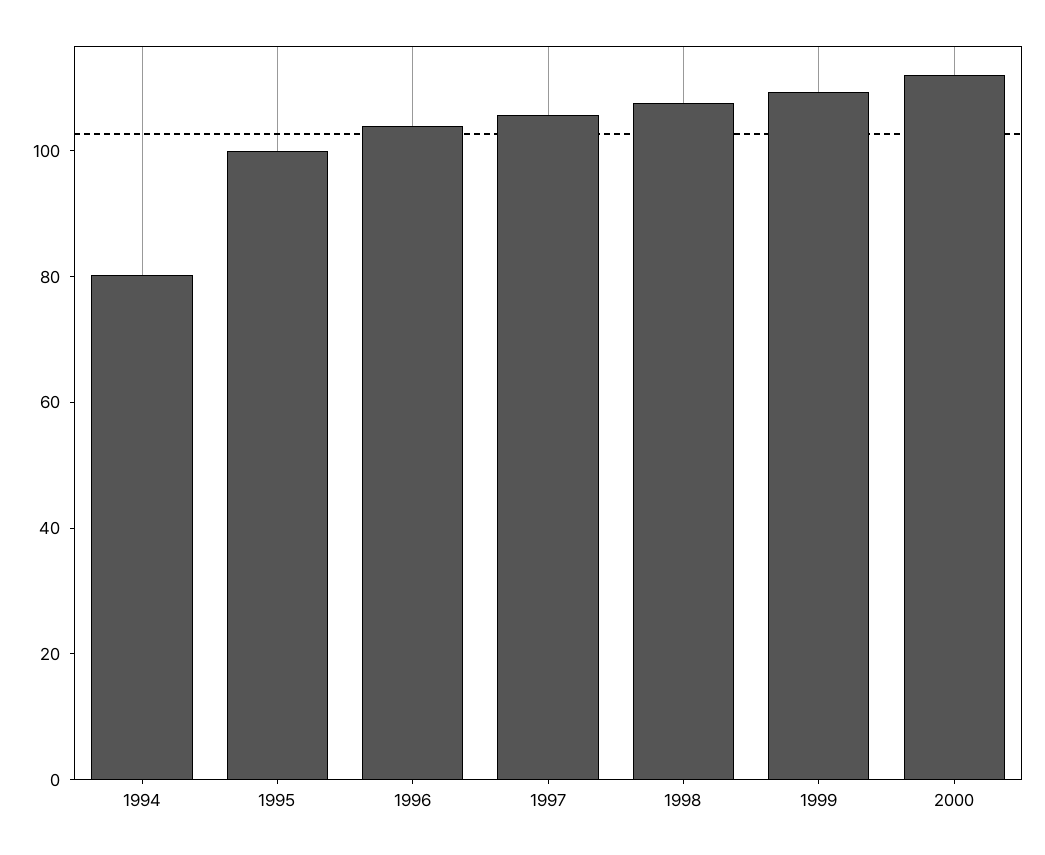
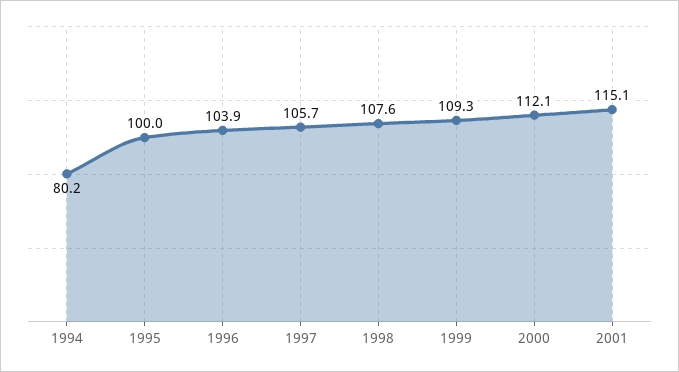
2001: none -> 115.1

